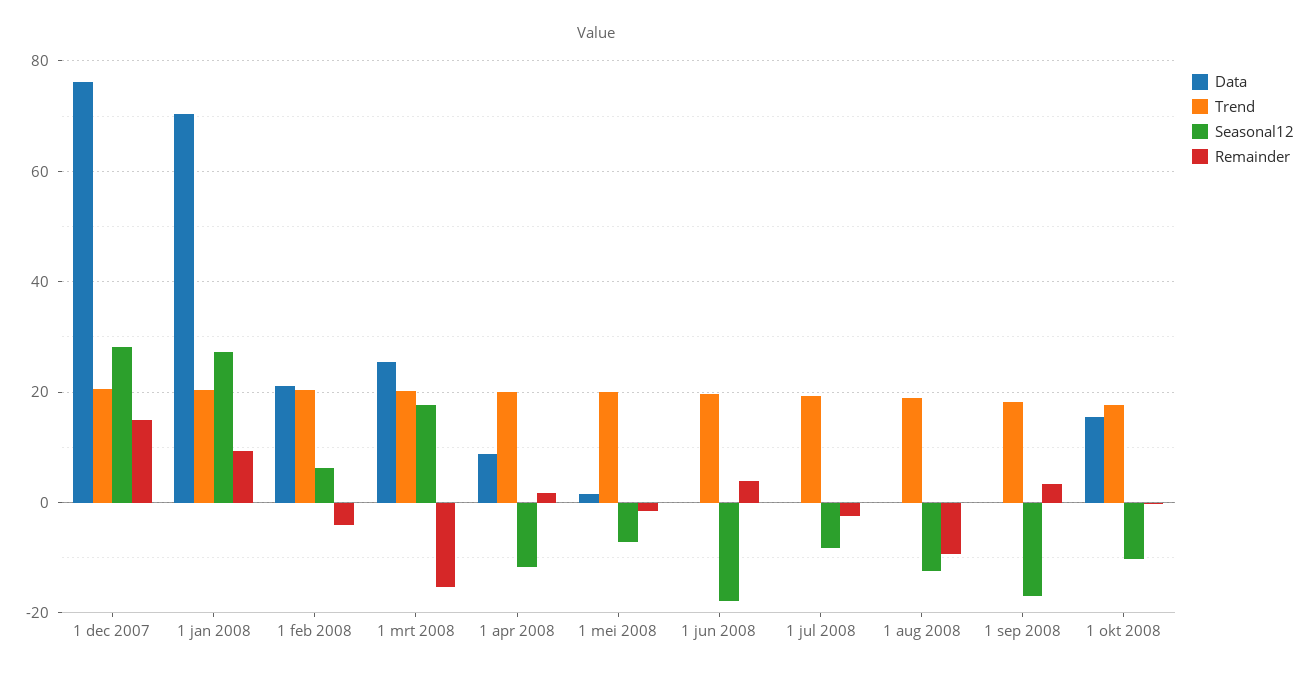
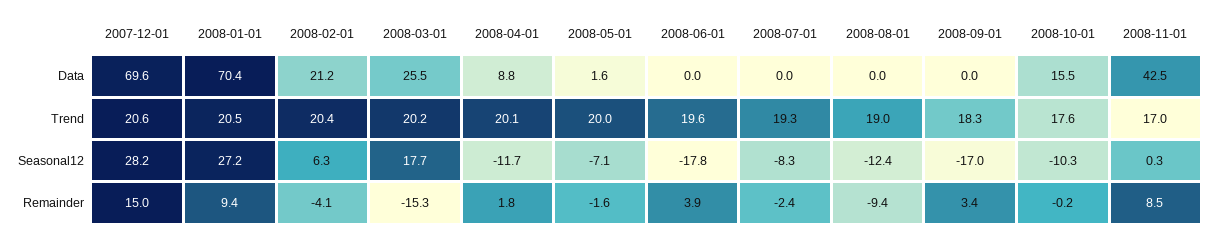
Data, 1 dec 2007: 76 -> 69.6
Data, 2008-11-01: none -> 42.5
Trend, 2008-11-01: none -> 17
Seasonal12, 2008-11-01: none -> 0.3
Remainder, 2008-11-01: none -> 8.5

